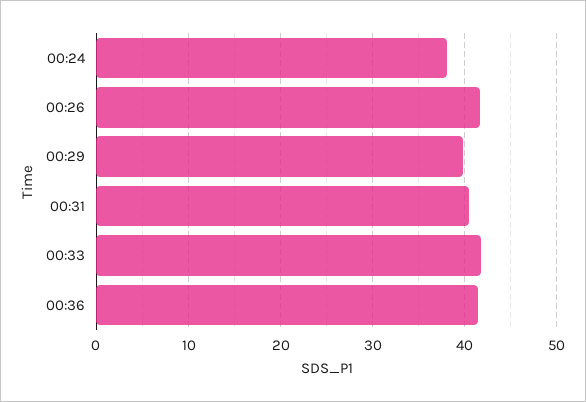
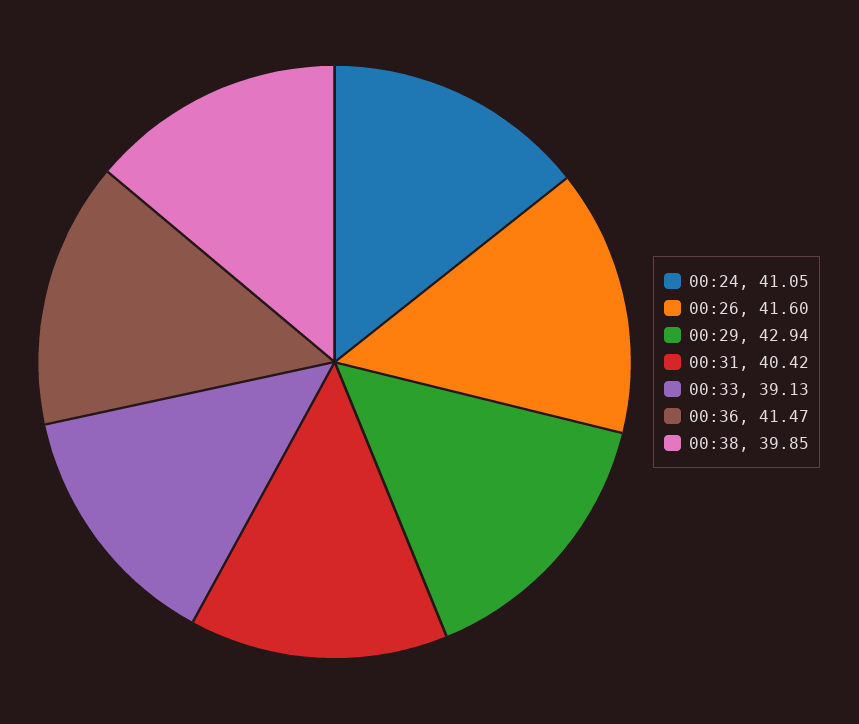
00:24: 38 -> 41.05
00:29: 40 -> 42.94
00:33: 42 -> 39.13
00:38: none -> 39.85

